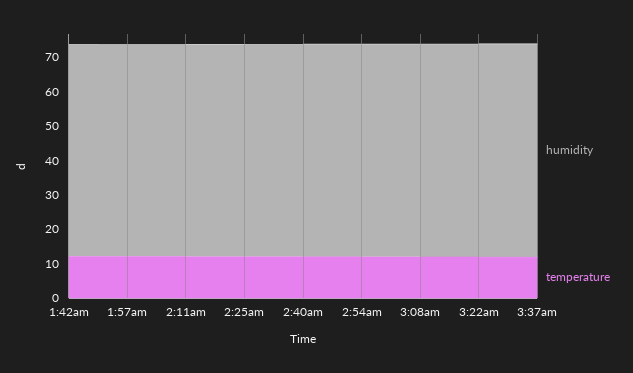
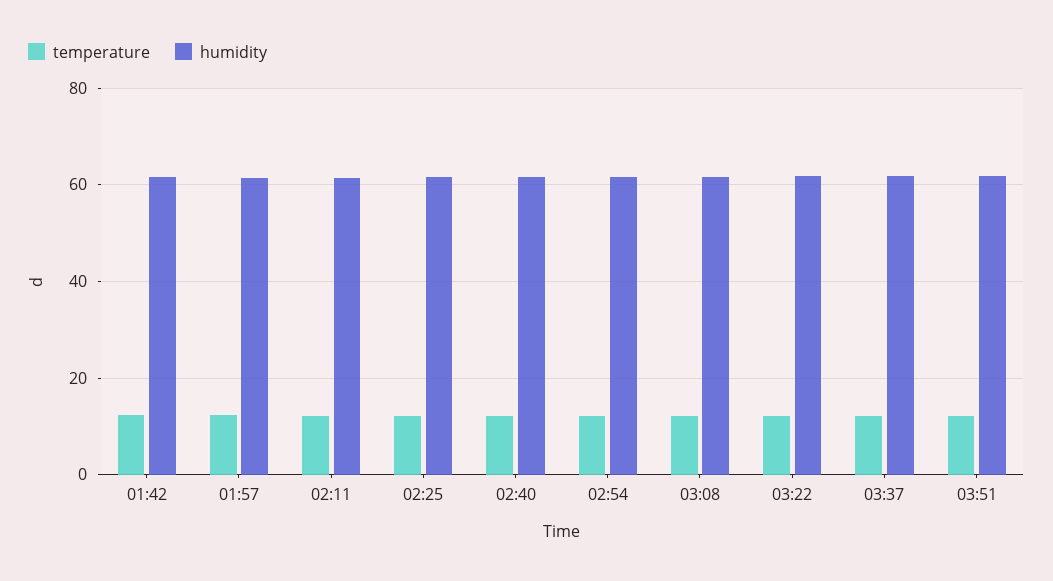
temperature, 03:51: none -> 12
humidity, 03:51: none -> 62

